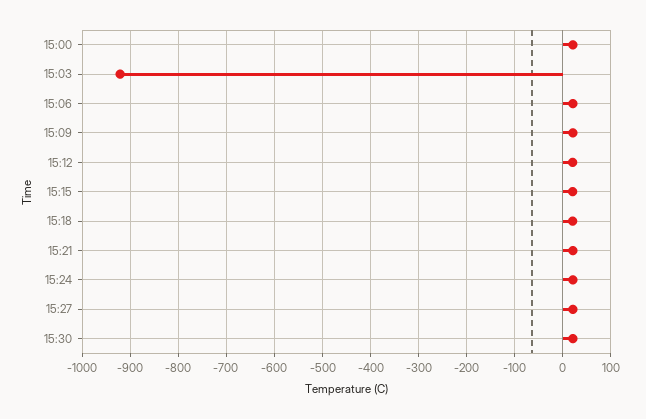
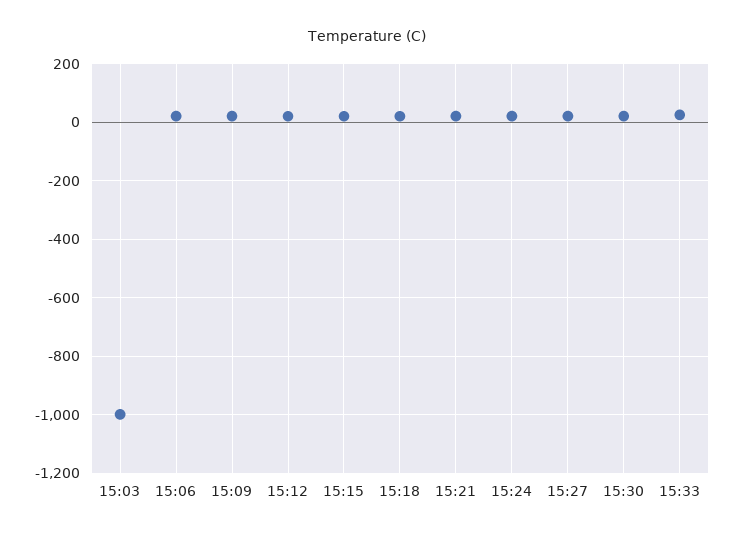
15:00: 20 -> none
15:03: -920 -> -1000
15:33: none -> 25

